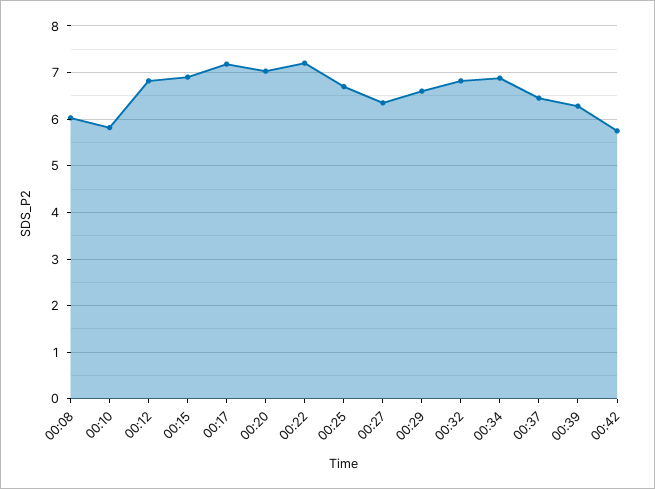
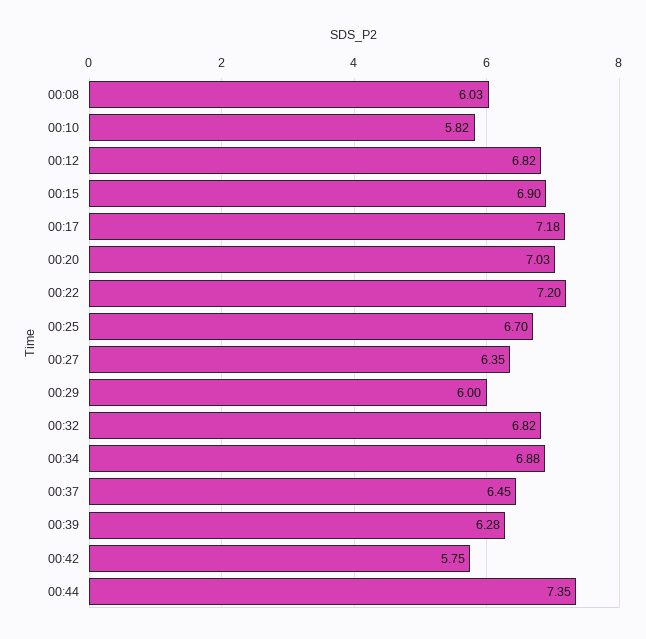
00:29: 6.6 -> 6
00:44: none -> 7.35

